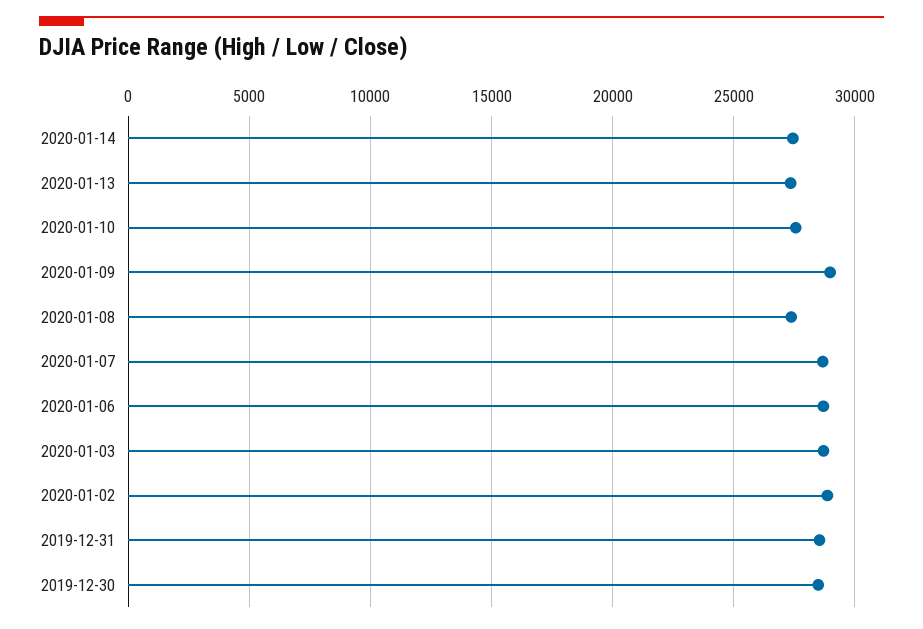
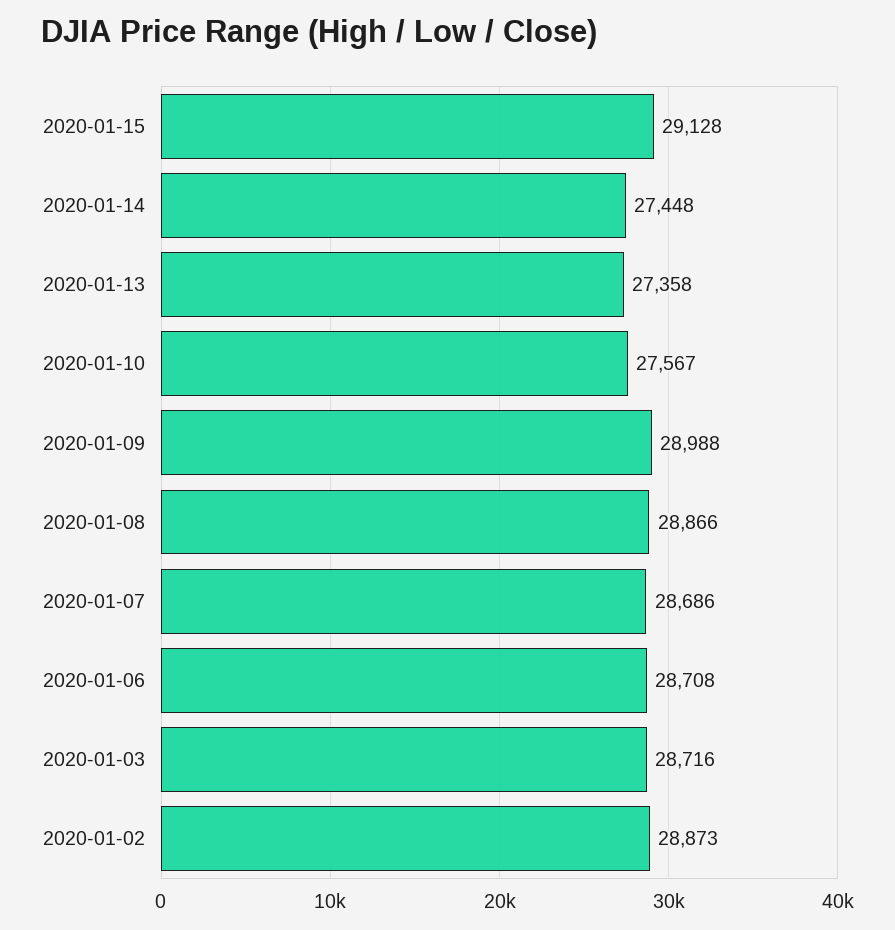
2020-01-08: 27500 -> 28866
2019-12-31: 28500 -> none
2019-12-30: 28500 -> none
2020-01-15: none -> 29128

